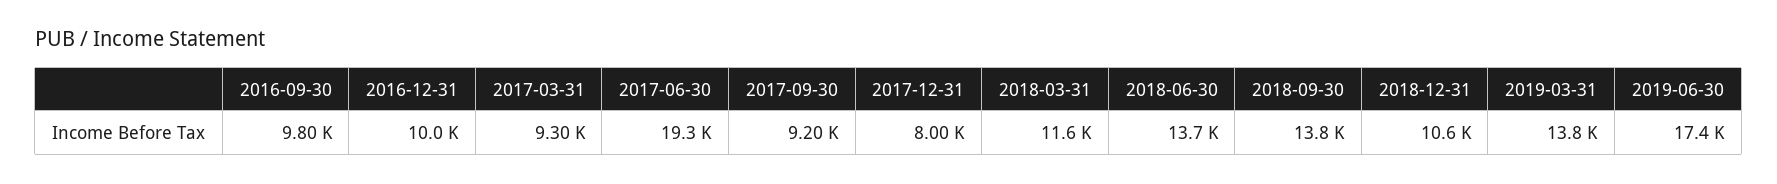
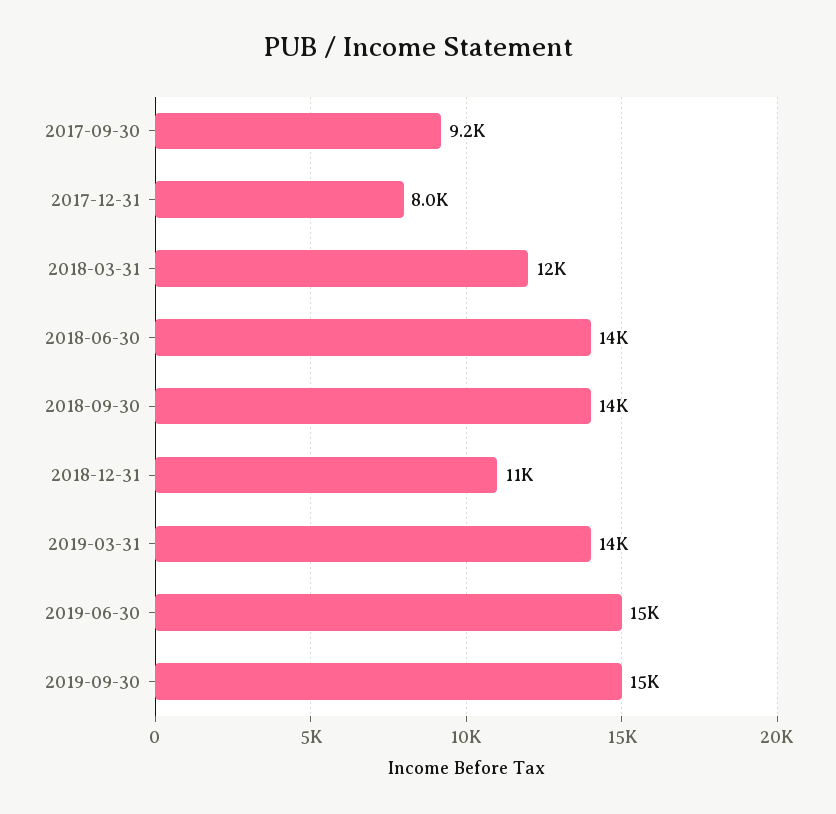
2016-09-30: 9800 -> none
2016-12-31: 10000 -> none
2017-03-31: 9300 -> none
2017-06-30: 19300 -> none
2019-06-30: 17400 -> 15000
2019-09-30: none -> 15000

